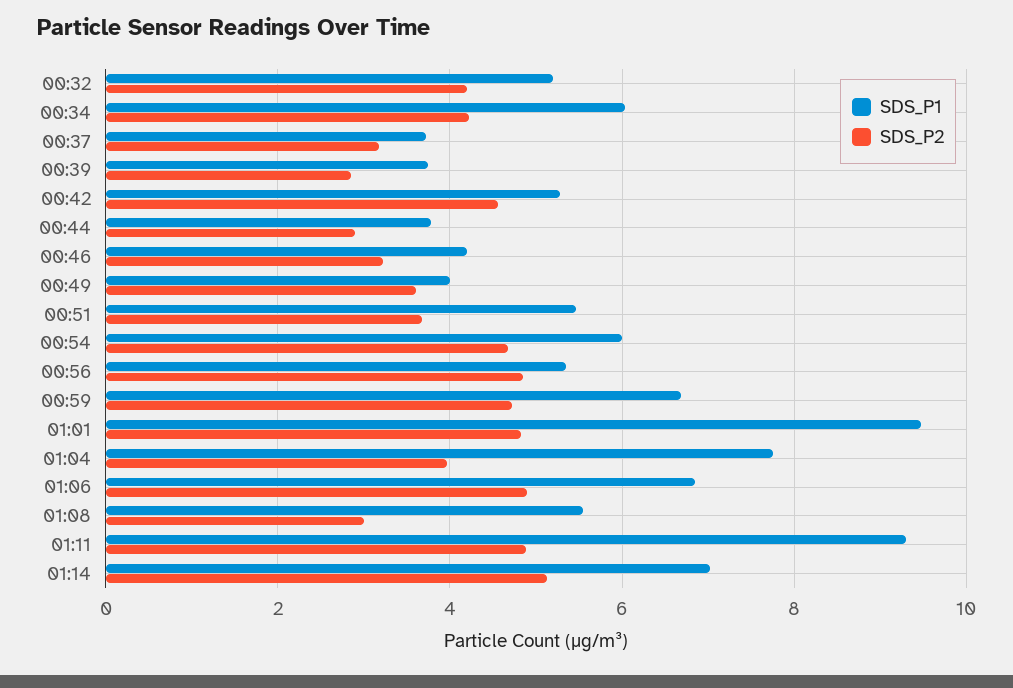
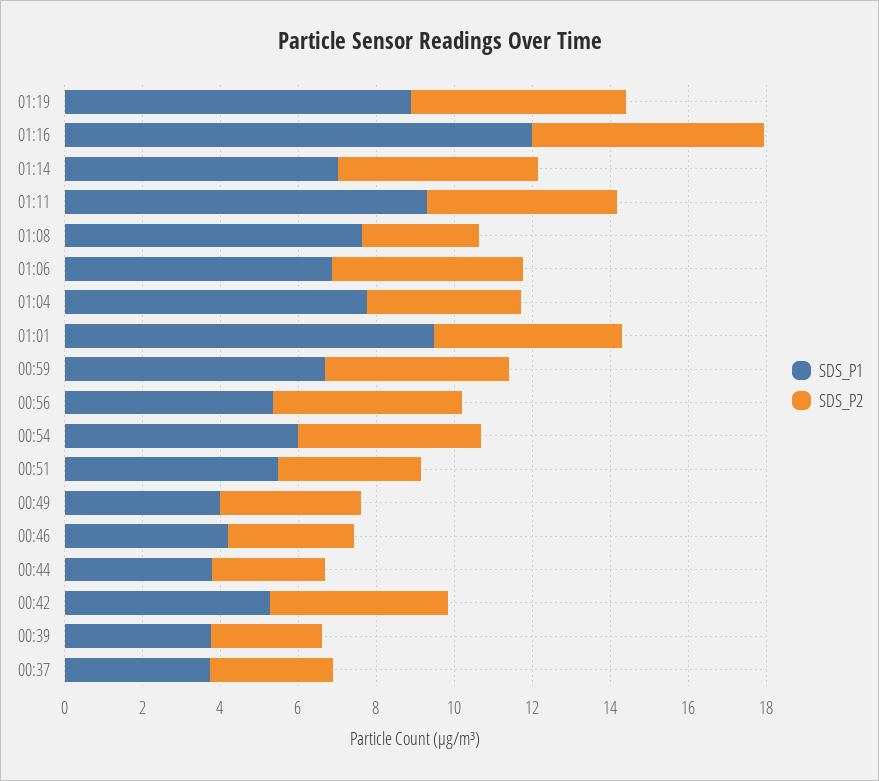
SDS_P1, 00:32: 5.2 -> none
SDS_P2, 00:32: 4.2 -> none
SDS_P1, 00:34: 6 -> none
SDS_P2, 00:34: 4.2 -> none
SDS_P1, 01:08: 5.6 -> 7.5
SDS_P1, 01:19: none -> 9
SDS_P2, 01:19: none -> 5.5
SDS_P1, 01:16: none -> 12
SDS_P2, 01:16: none -> 6

